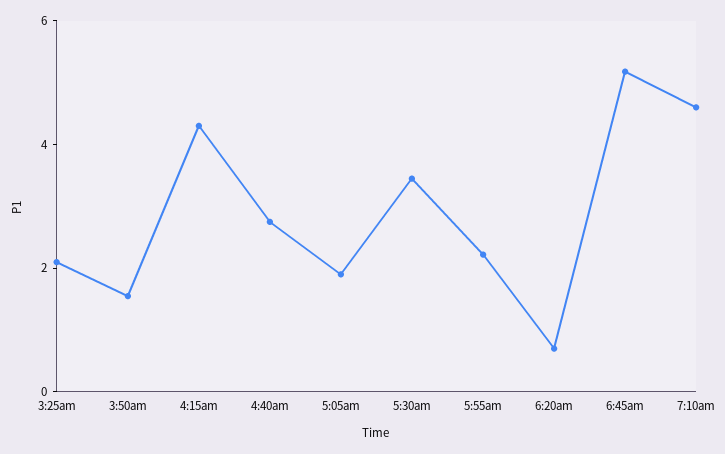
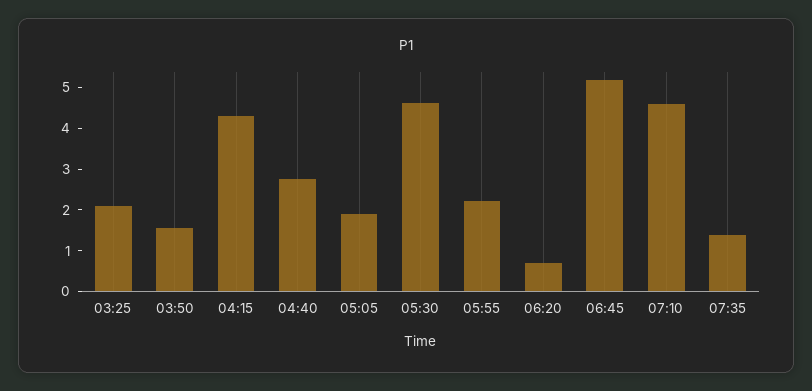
5:30am: 3.5 -> 4.6
07:35: none -> 1.4

